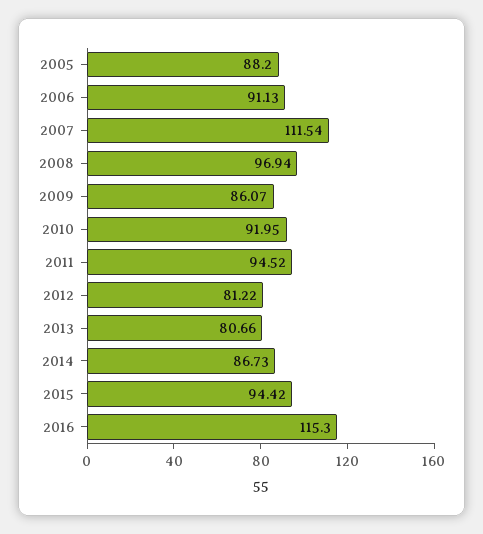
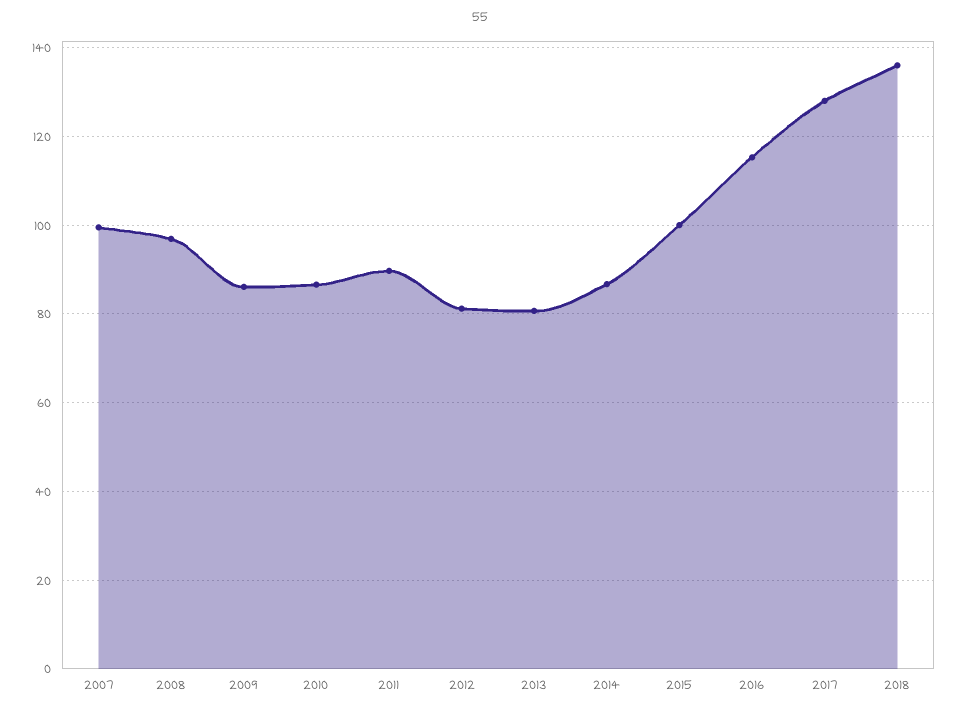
2005: 88.2 -> none
2006: 91.13 -> none
2007: 111.54 -> 100
2010: 91.95 -> 86
2011: 94.52 -> 90
2015: 94.42 -> 100
2017: none -> 128
2018: none -> 136

